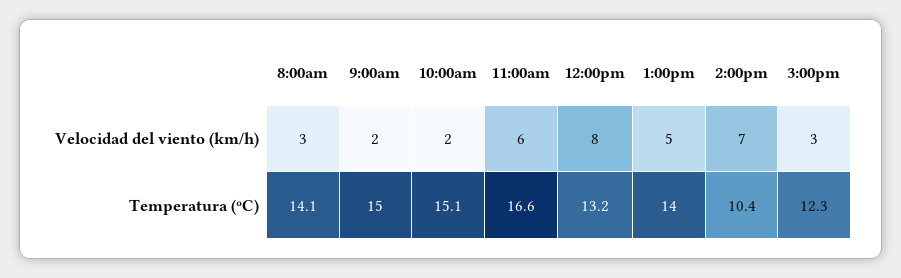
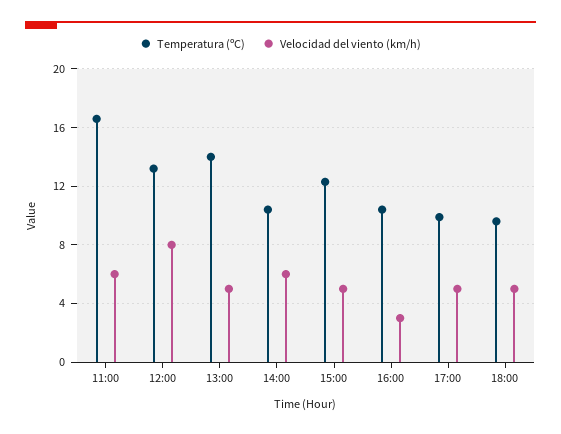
Velocidad del viento (km/h), 8:00am: 3 -> none
Velocidad del viento (km/h), 9:00am: 2 -> none
Velocidad del viento (km/h), 10:00am: 2 -> none
Velocidad del viento (km/h), 2:00pm: 7 -> 6
Velocidad del viento (km/h), 3:00pm: 3 -> 5
Temperatura (ºC), 8:00am: 14.1 -> none
Temperatura (ºC), 9:00am: 15 -> none
Temperatura (ºC), 10:00am: 15.1 -> none
Temperatura (ºC), 16:00: none -> 10.5
Velocidad del viento (km/h), 16:00: none -> 3
Temperatura (ºC), 17:00: none -> 10
Velocidad del viento (km/h), 17:00: none -> 5
Temperatura (ºC), 18:00: none -> 9.5
Velocidad del viento (km/h), 18:00: none -> 5

